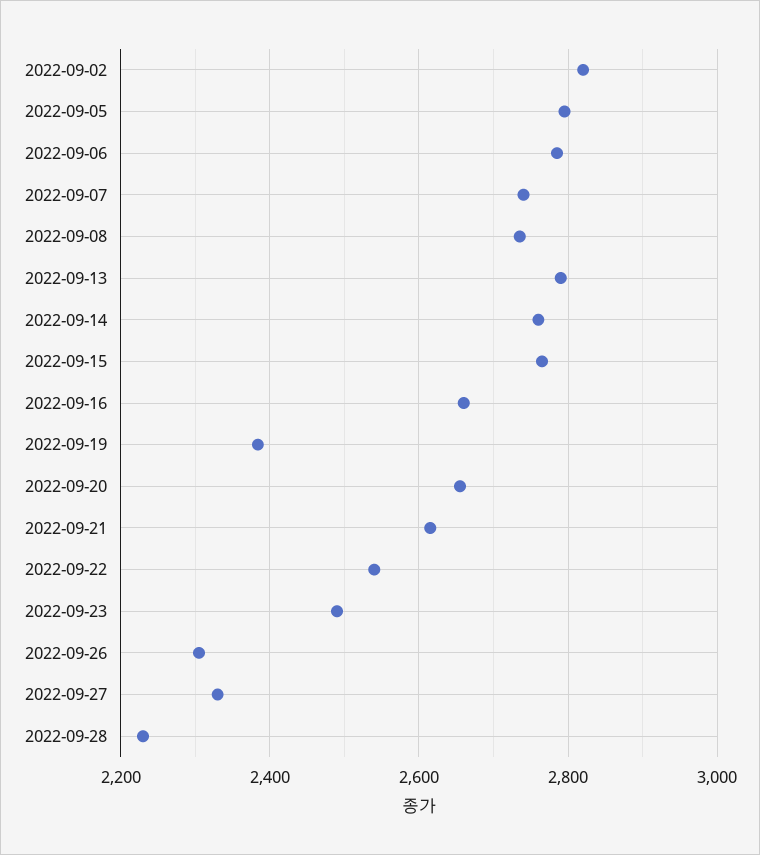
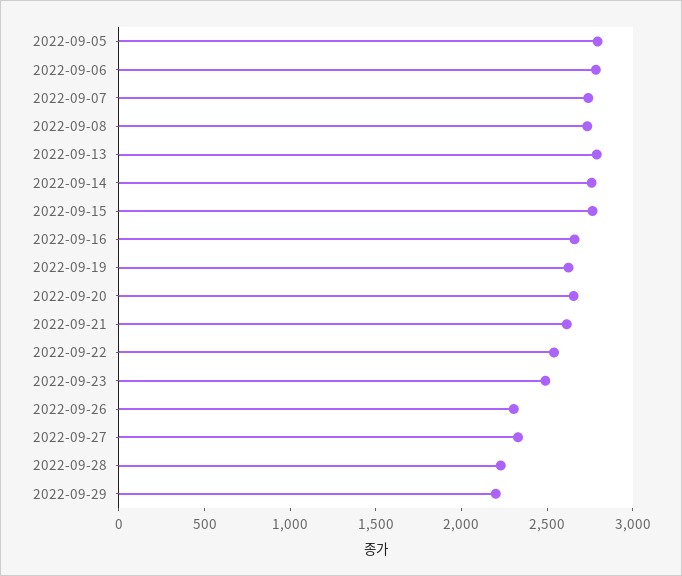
2022-09-02: 2820 -> none
2022-09-19: 2380 -> 2600
2022-09-29: none -> 2200

